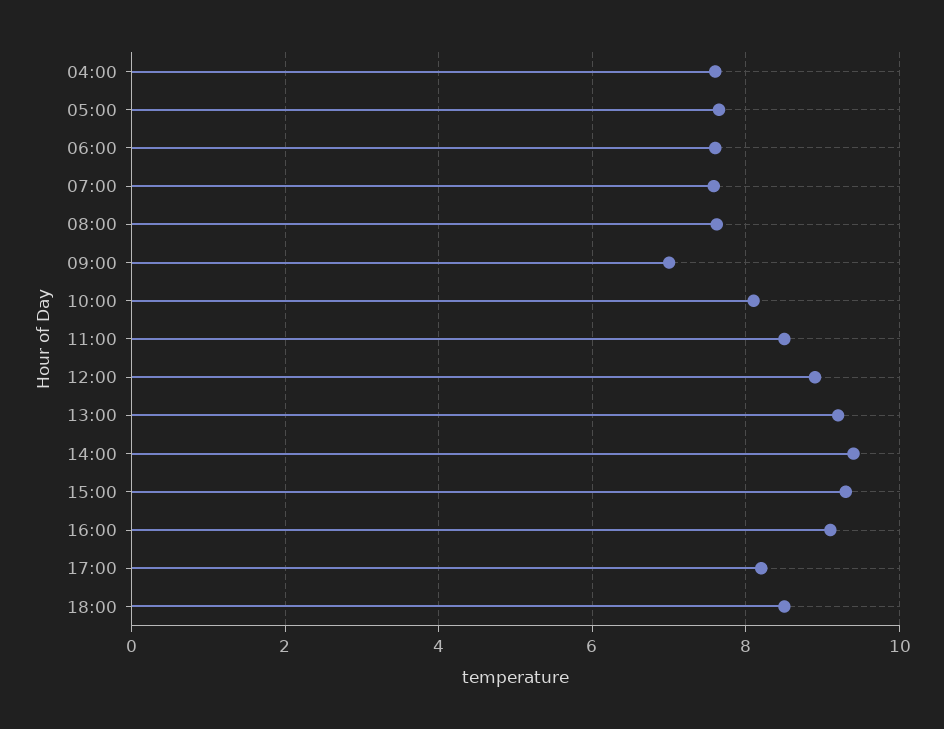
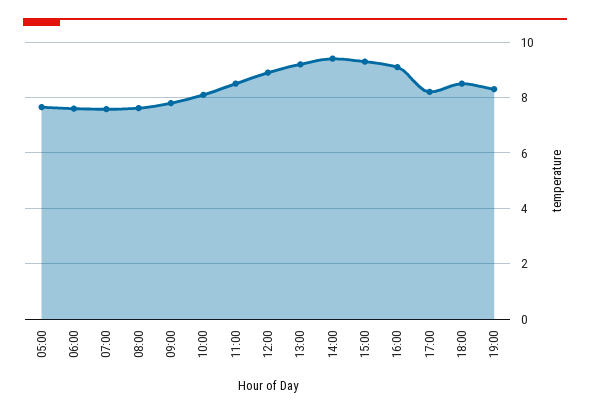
04:00: 7.6 -> none
09:00: 7 -> 7.75
19:00: none -> 8.25

